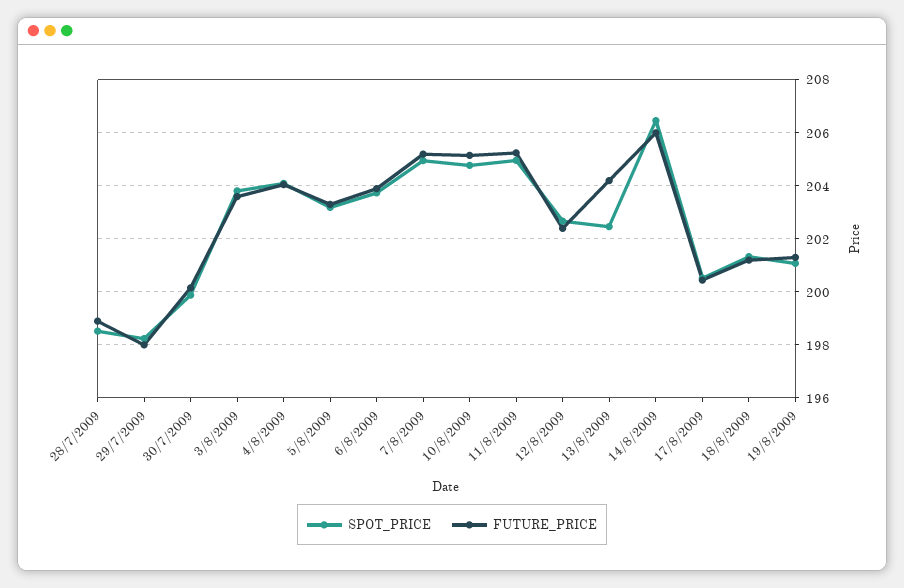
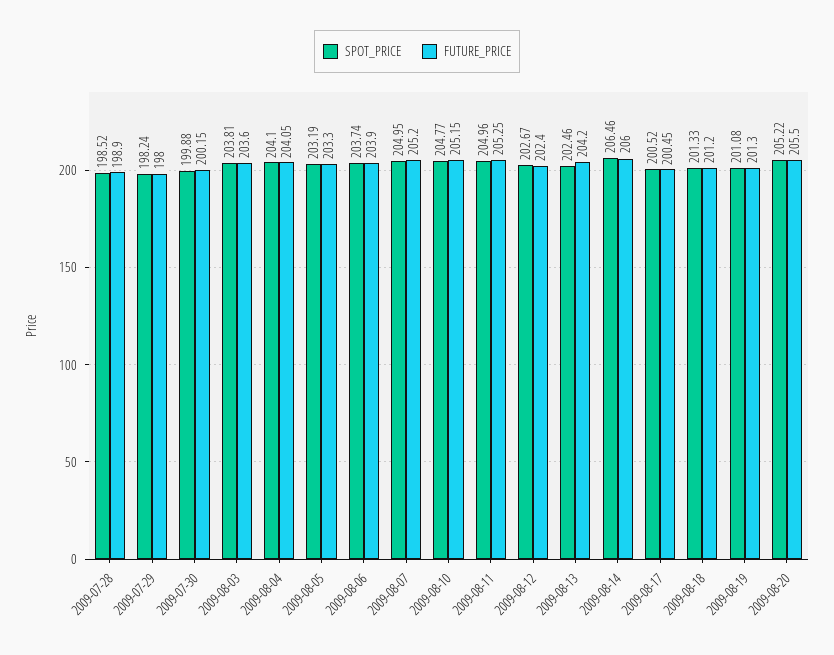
SPOT_PRICE, 2009-08-20: none -> 205.22
FUTURE_PRICE, 2009-08-20: none -> 205.5

